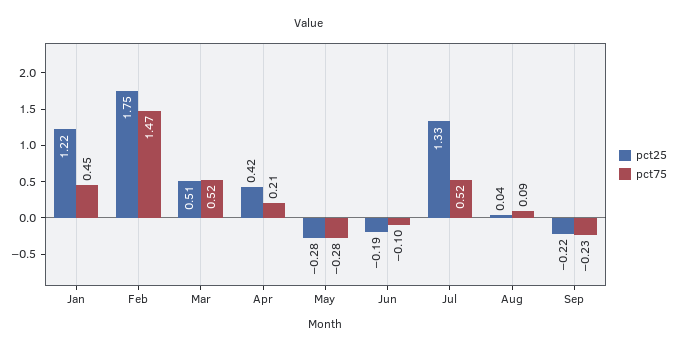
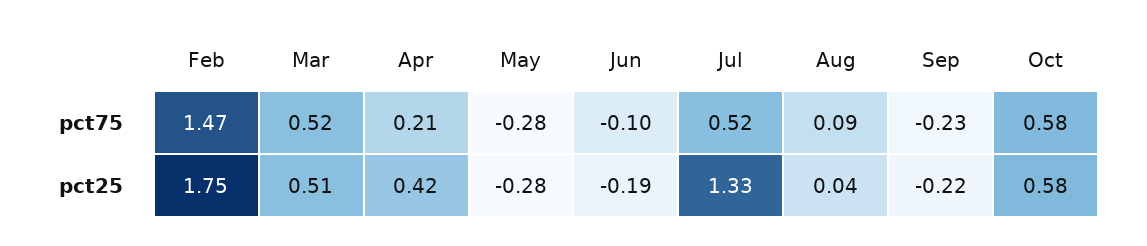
pct25, Jan: 1.22 -> none
pct75, Jan: 0.45 -> none
pct75, Oct: none -> 0.58
pct25, Oct: none -> 0.58

